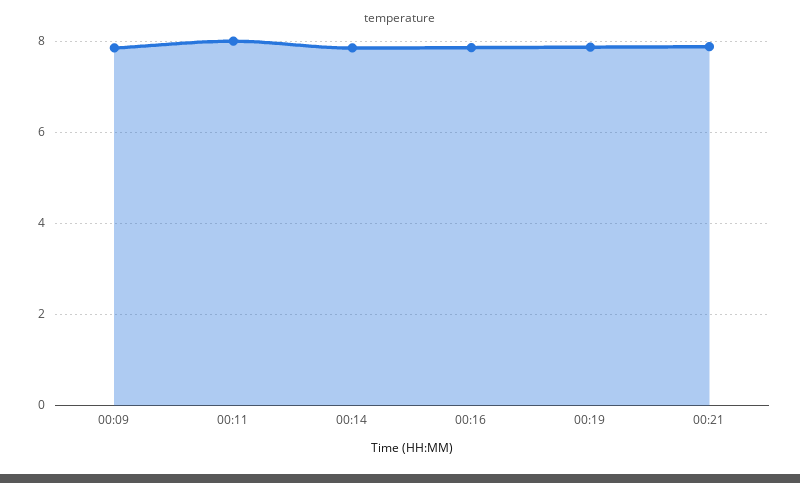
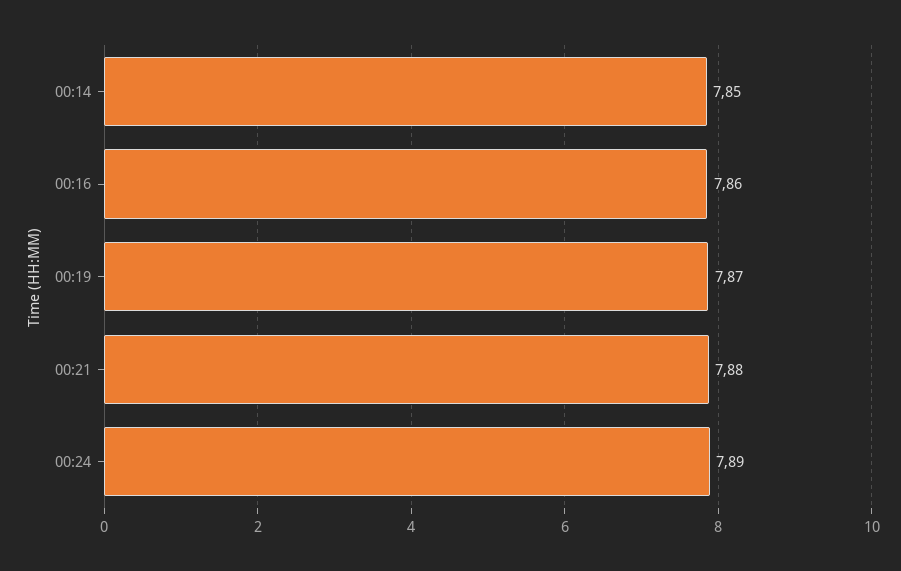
00:09: 7.8 -> none
00:11: 8 -> none
00:24: none -> 7.89

